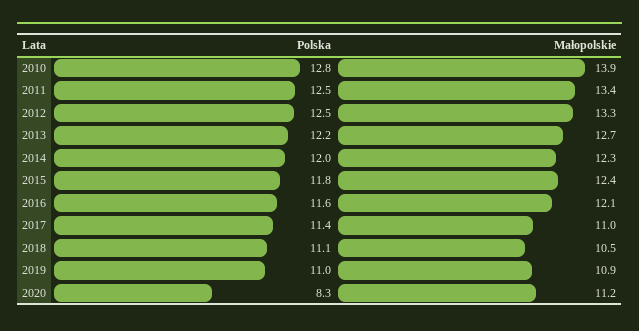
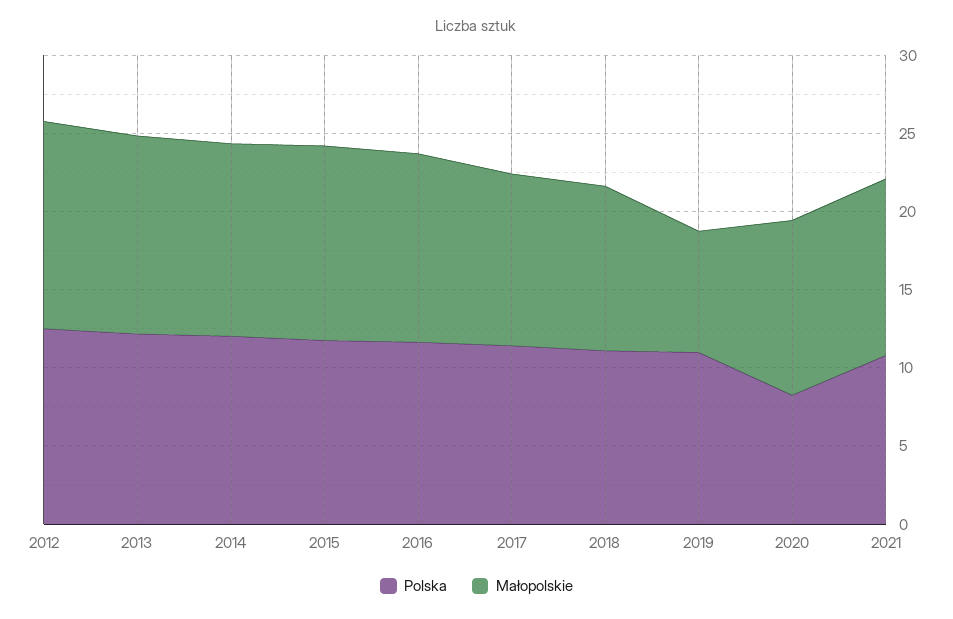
Polska, 2010: 12.8 -> none
Małopolskie, 2010: 13.9 -> none
Polska, 2011: 12.5 -> none
Małopolskie, 2011: 13.4 -> none
Małopolskie, 2019: 10.9 -> 8
Polska, 2021: none -> 11
Małopolskie, 2021: none -> 11

